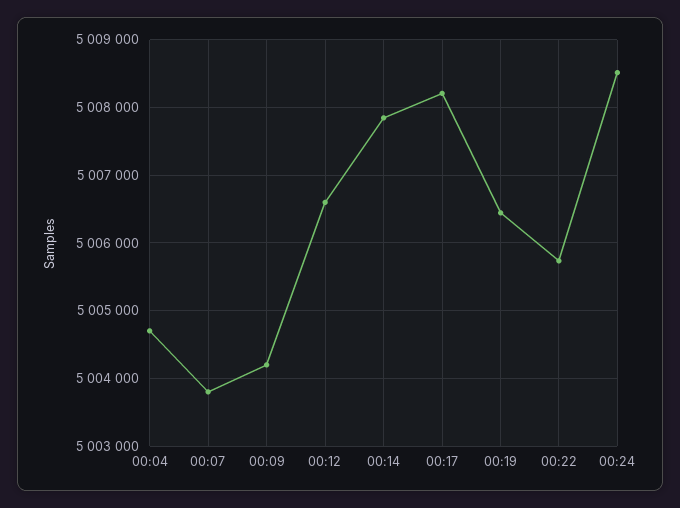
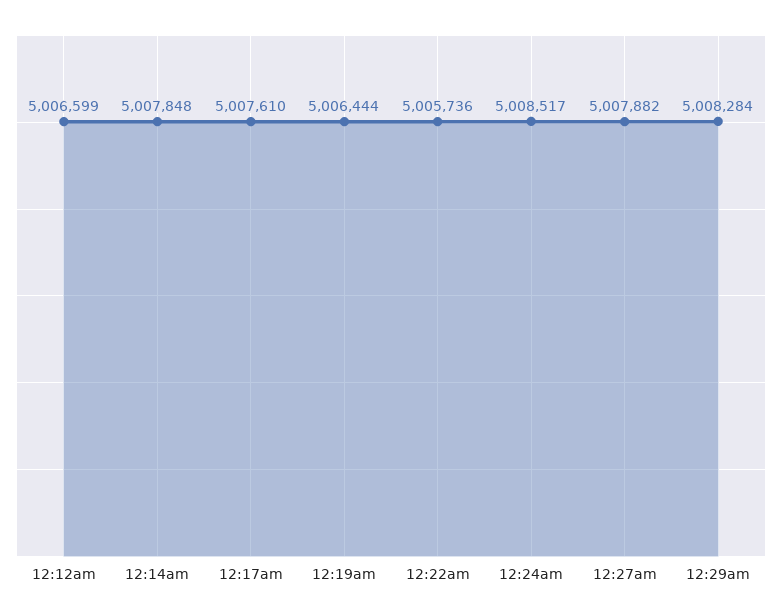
00:04: 5004700 -> none
00:07: 5003800 -> none
00:09: 5004200 -> none
00:17: 5008200 -> 5007610
12:27am: none -> 5007882
12:29am: none -> 5008284

